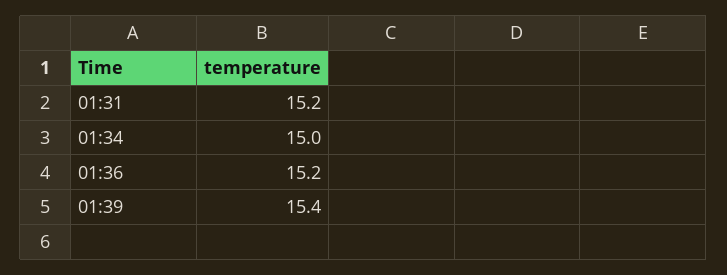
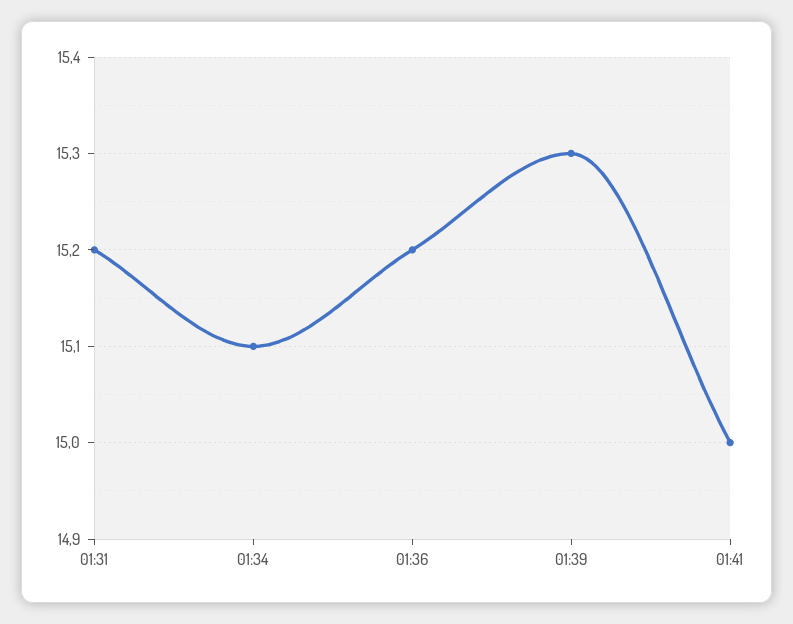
01:34: 15 -> 15.1
01:39: 15.4 -> 15.3
01:41: none -> 15

